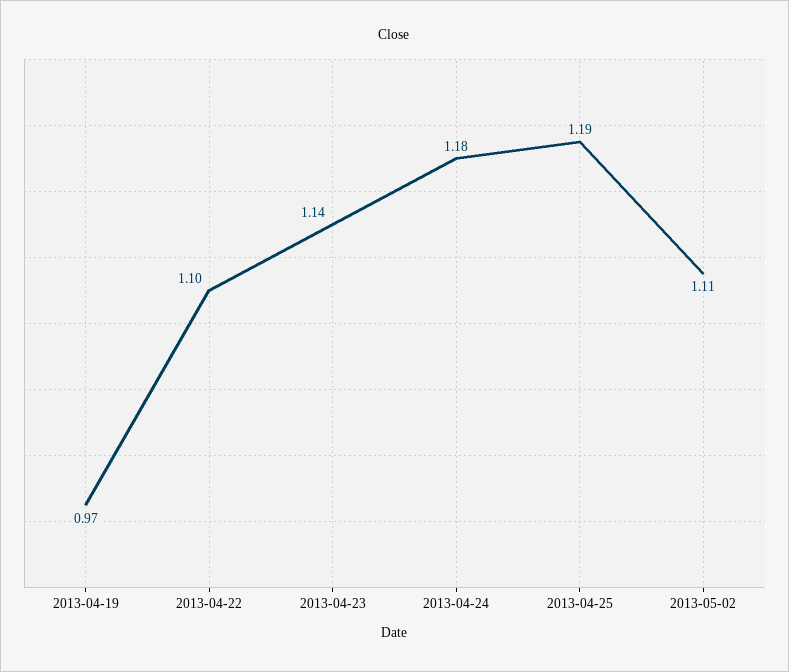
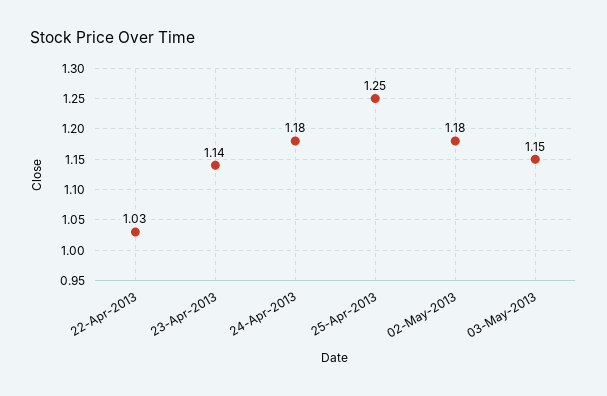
2013-04-19: 0.97 -> none
2013-04-22: 1.1 -> 1.03
2013-04-25: 1.19 -> 1.25
2013-05-02: 1.11 -> 1.18
03-May-2013: none -> 1.15

